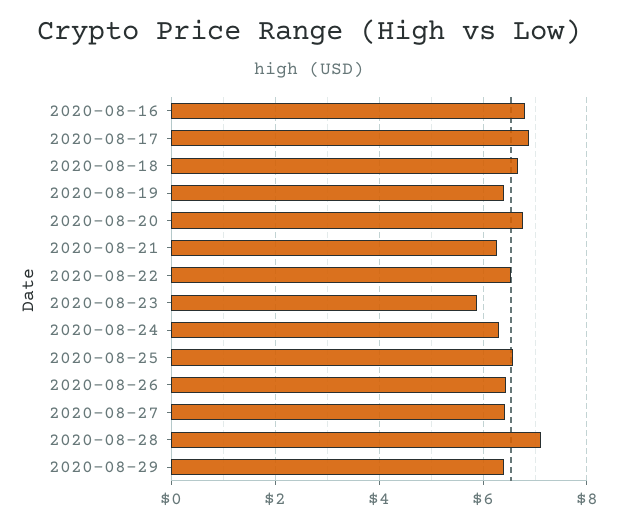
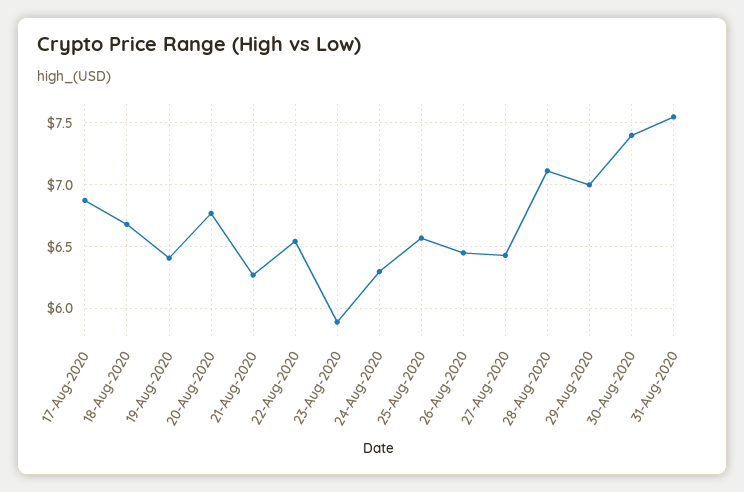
2020-08-16: 6.8 -> none
2020-08-29: 6.4 -> 7
30-Aug-2020: none -> 7.4
31-Aug-2020: none -> 7.55

